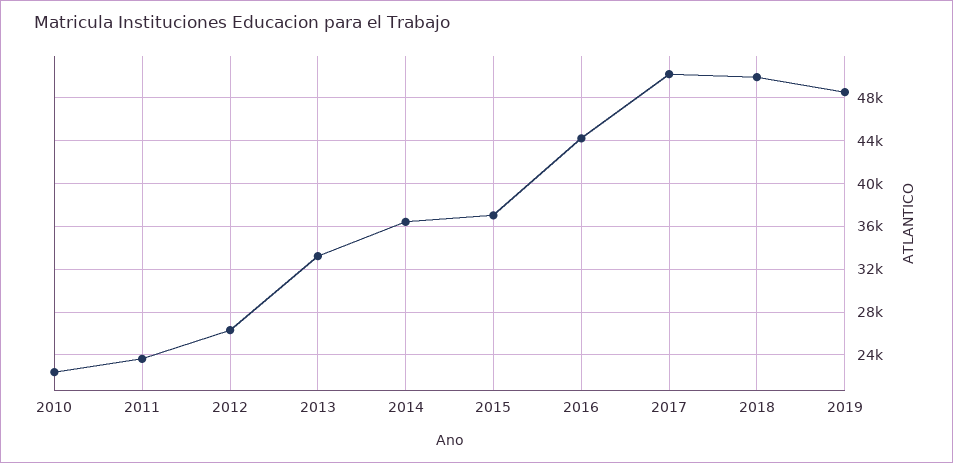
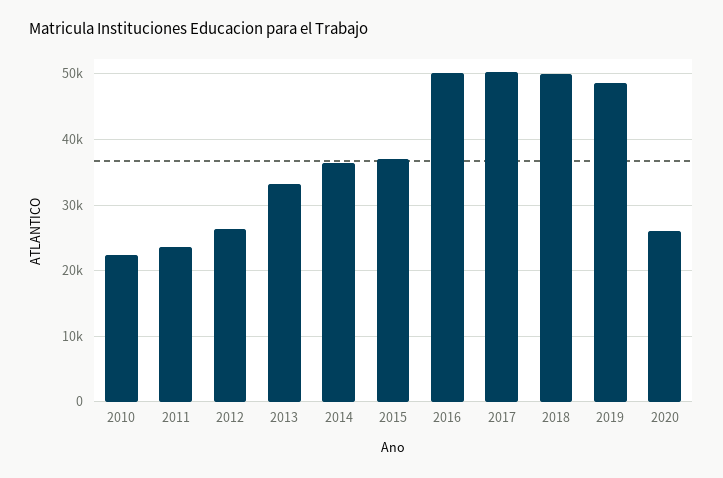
2016: 44000 -> 50000
2020: none -> 26000

